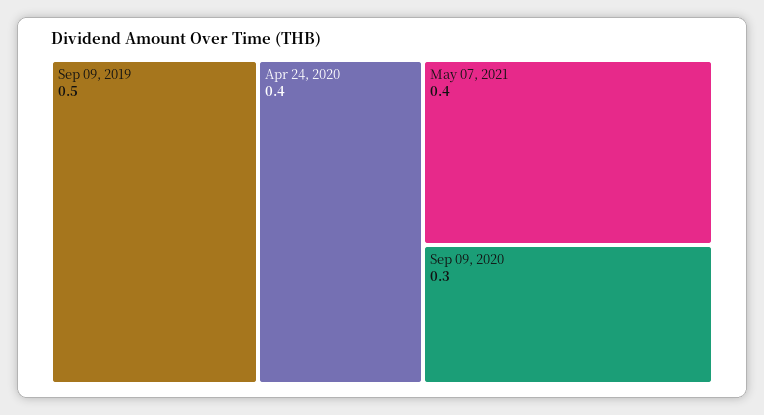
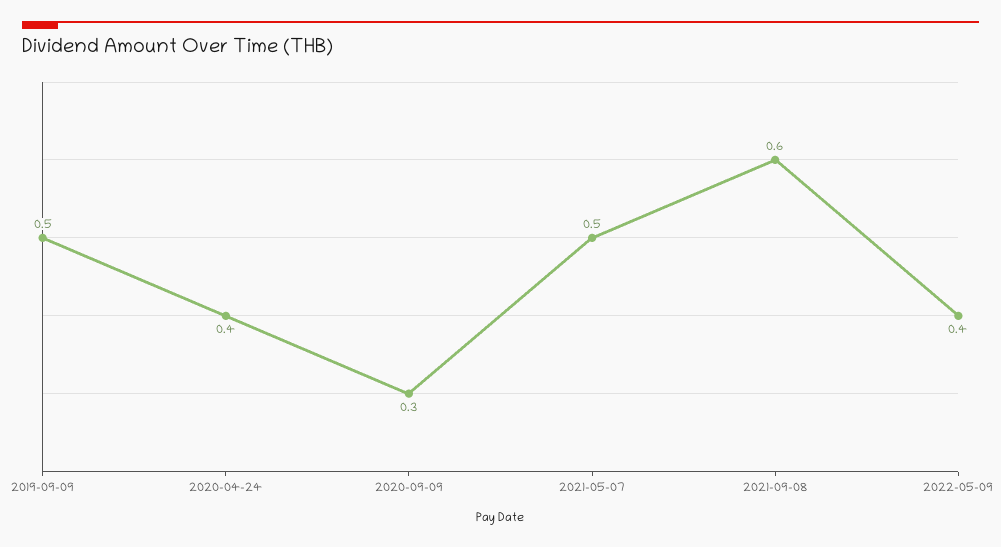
May 07, 2021: 0.4 -> 0.5
2021-09-08: none -> 0.6
2022-05-09: none -> 0.4

